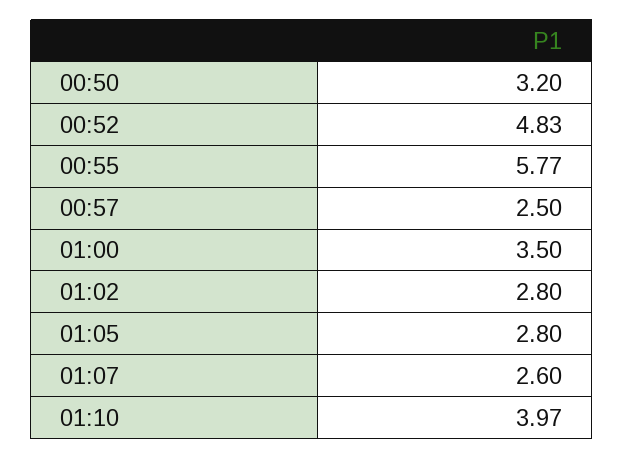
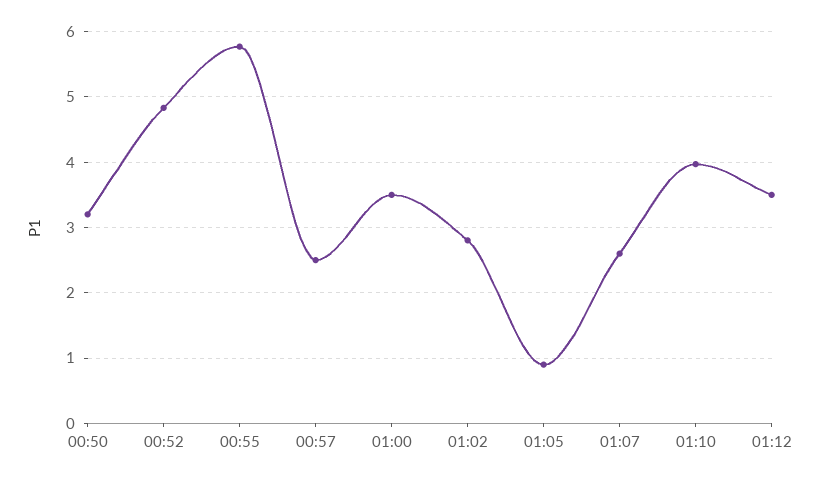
01:05: 2.8 -> 0.9
01:12: none -> 3.5

